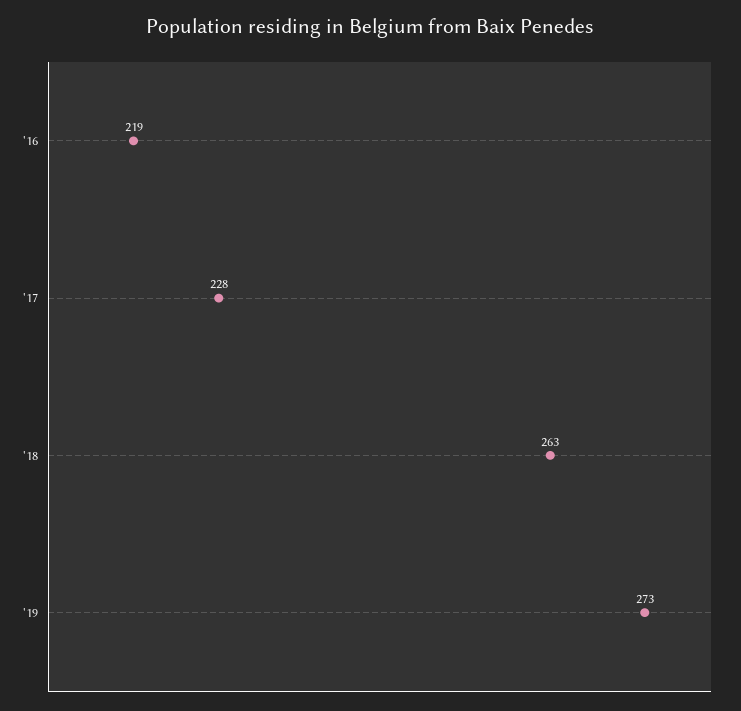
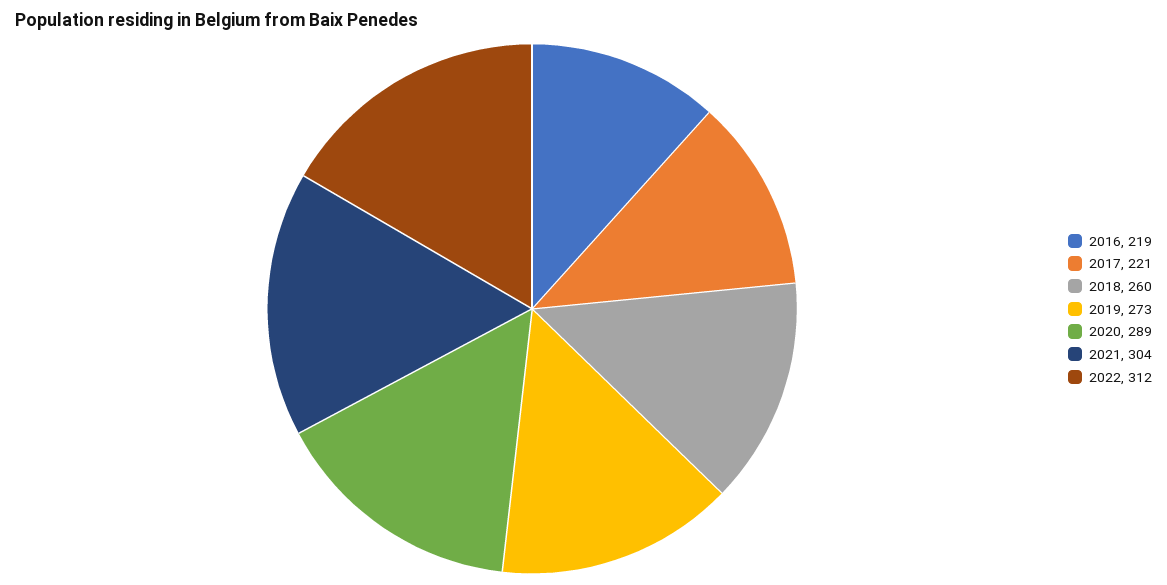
'17: 228 -> 221
'18: 263 -> 260
2020: none -> 289
2021: none -> 304
2022: none -> 312

